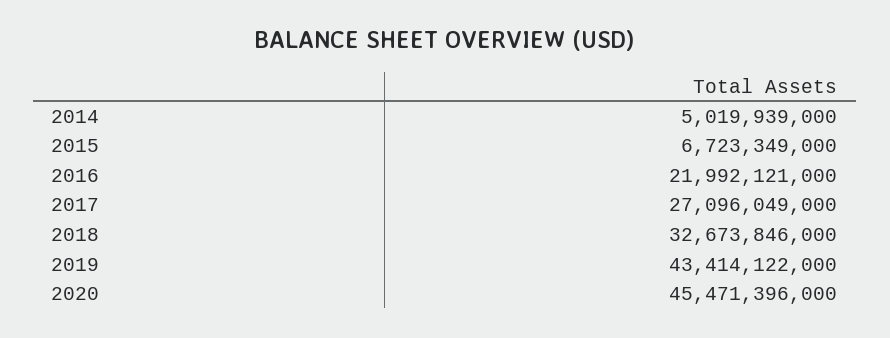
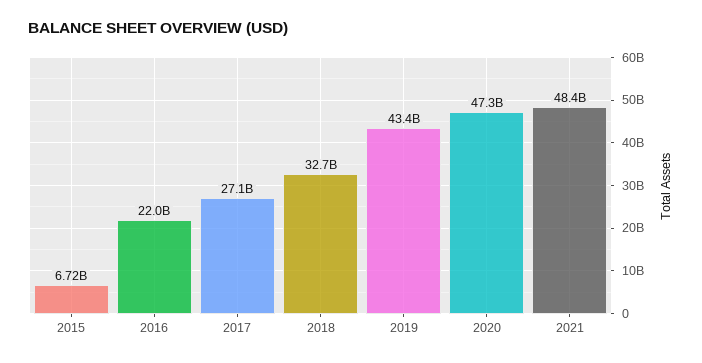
2014: 5019939000 -> none
2020: 45471396000 -> 47300000000
2021: none -> 48400000000

